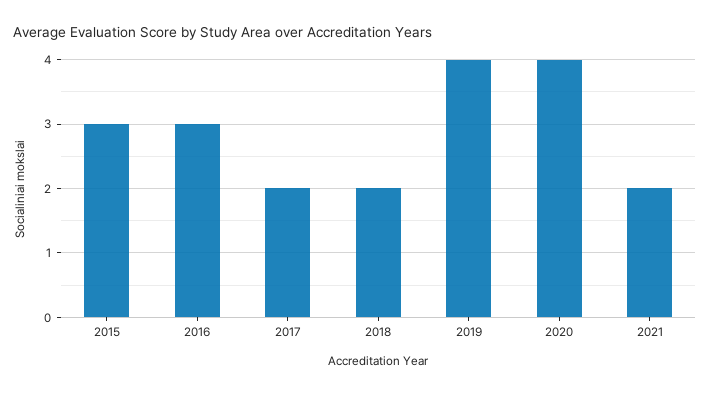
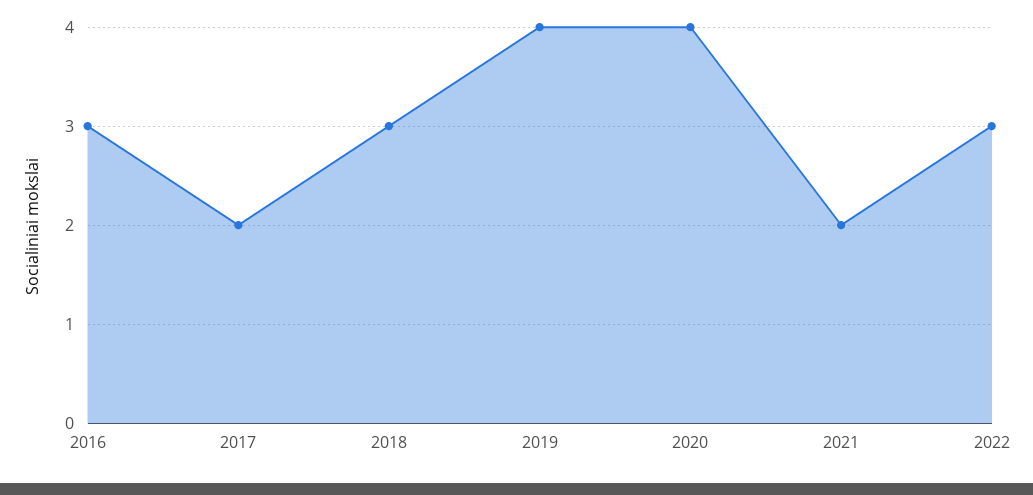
2015: 3 -> none
2018: 2 -> 3
2022: none -> 3

